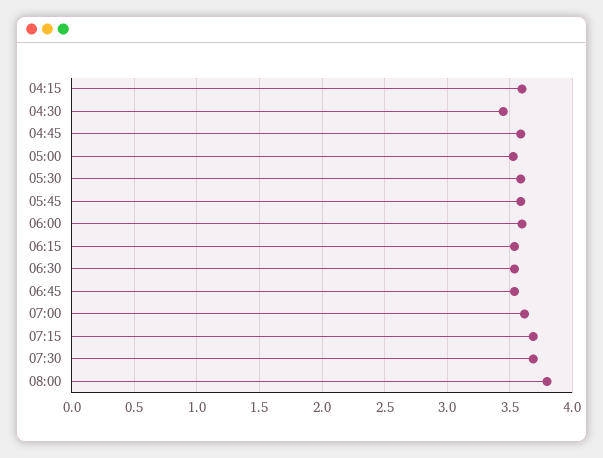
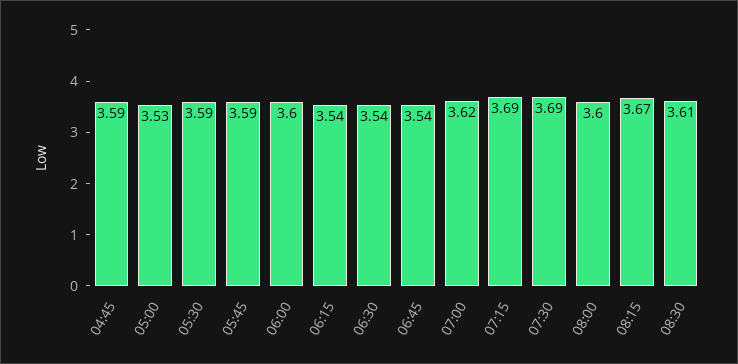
04:15: 3.6 -> none
04:30: 3.45 -> none
08:00: 3.8 -> 3.6
08:15: none -> 3.67
08:30: none -> 3.61

